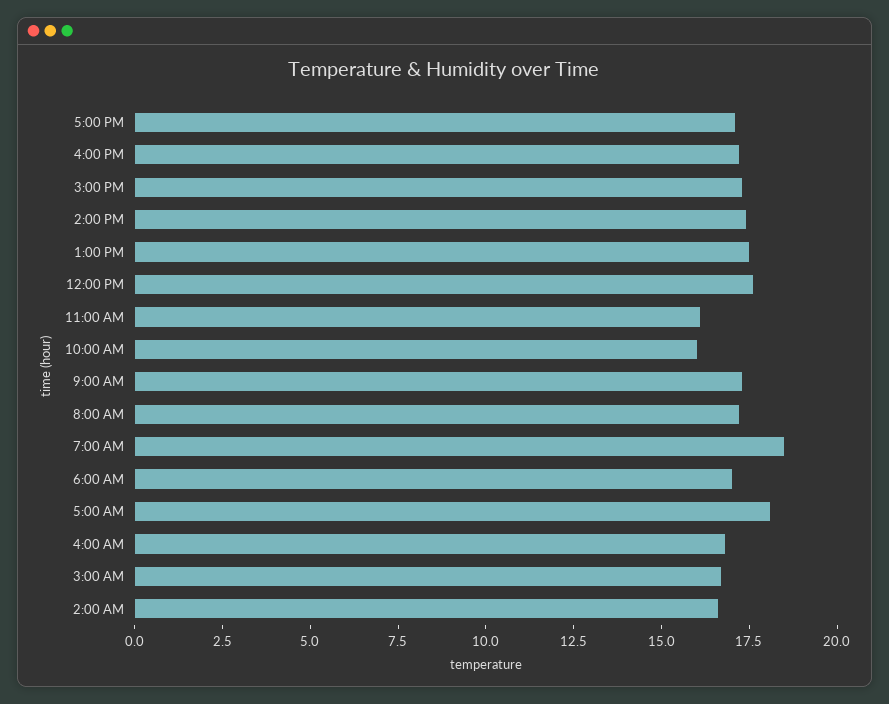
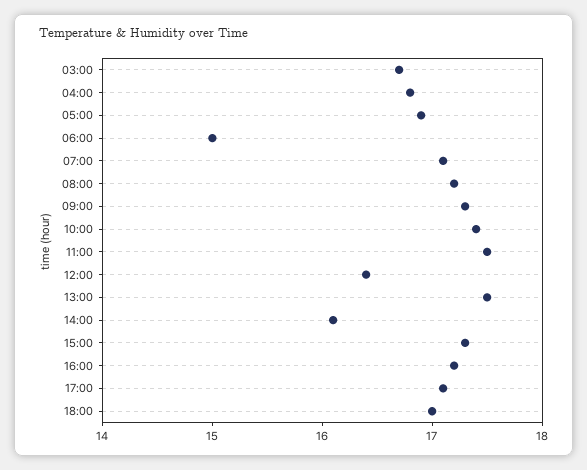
2:00 PM: 17.5 -> 16.1
12:00 PM: 17.5 -> 16.4
11:00 AM: 16 -> 17.5
10:00 AM: 16 -> 17.4
7:00 AM: 18.5 -> 17.1
6:00 AM: 17 -> 15
5:00 AM: 18 -> 16.9
2:00 AM: 16.5 -> none
18:00: none -> 17

